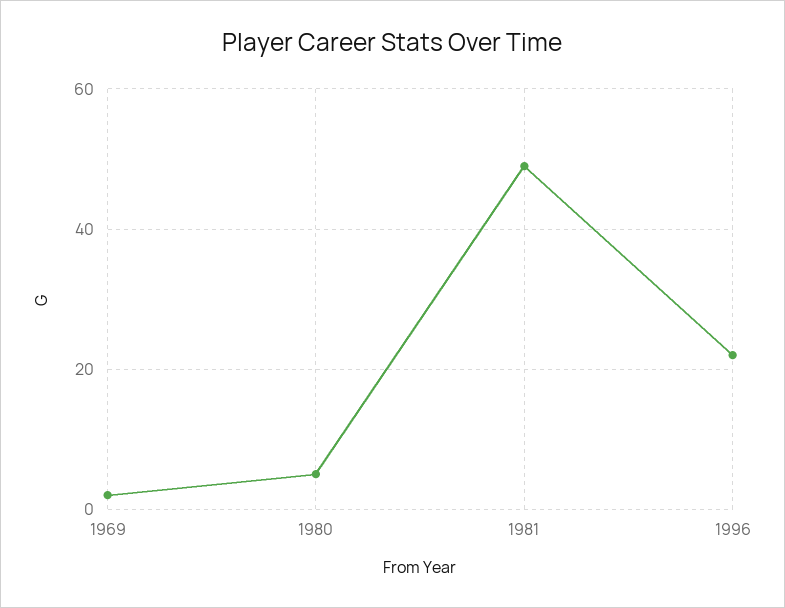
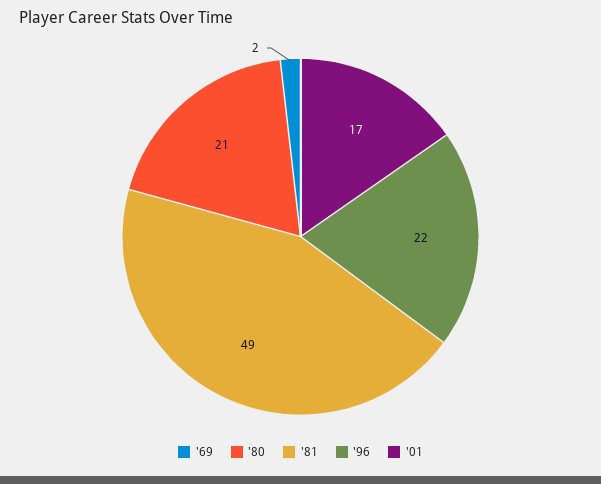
1980: 5 -> 21
'01: none -> 17

